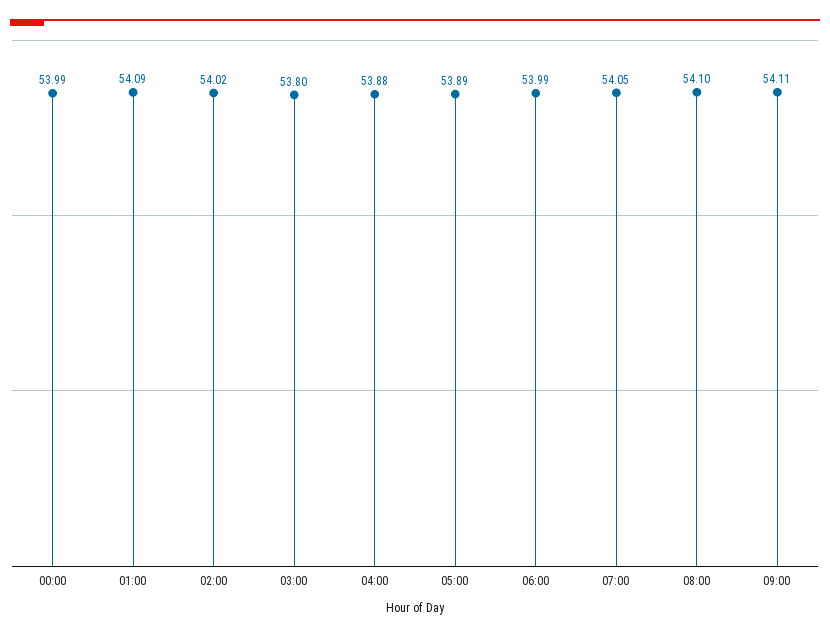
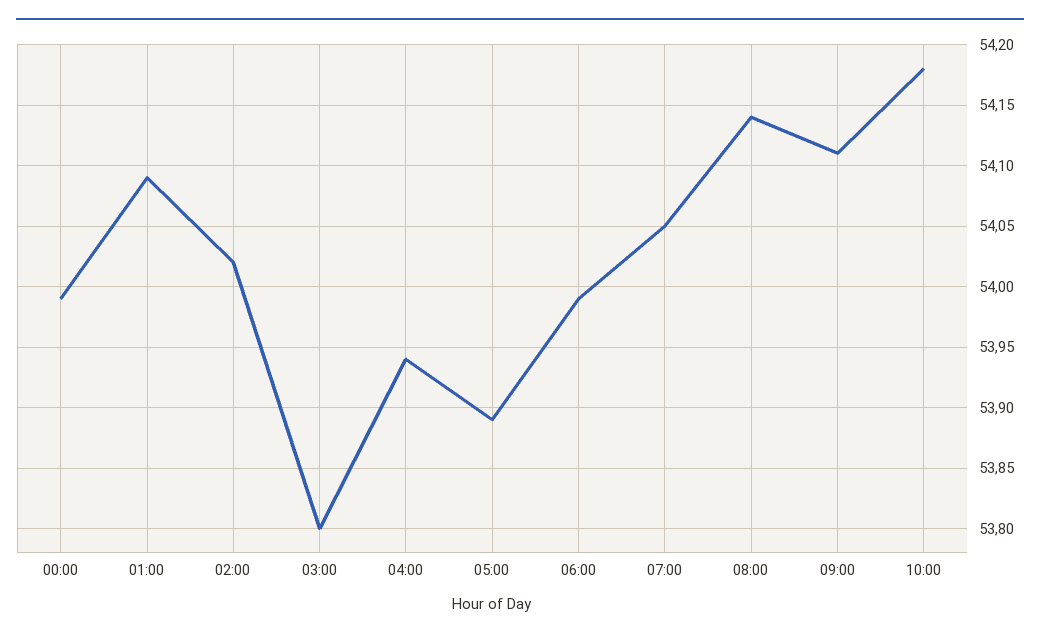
04:00: 53.88 -> 53.94
08:00: 54.1 -> 54.14
10:00: none -> 54.18

